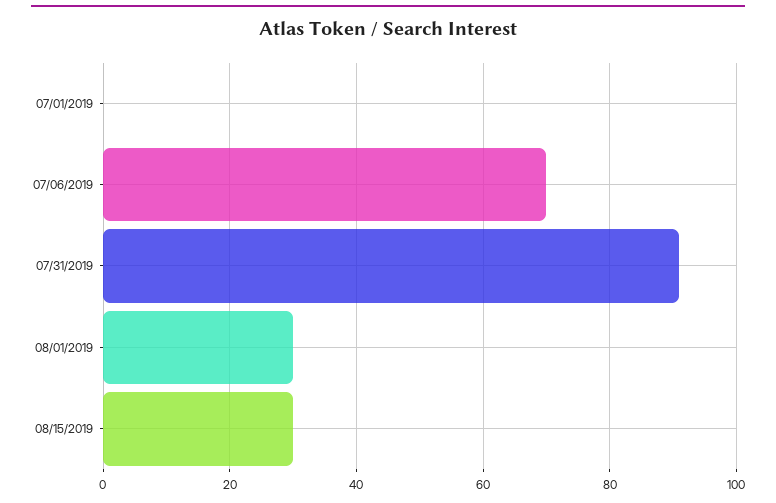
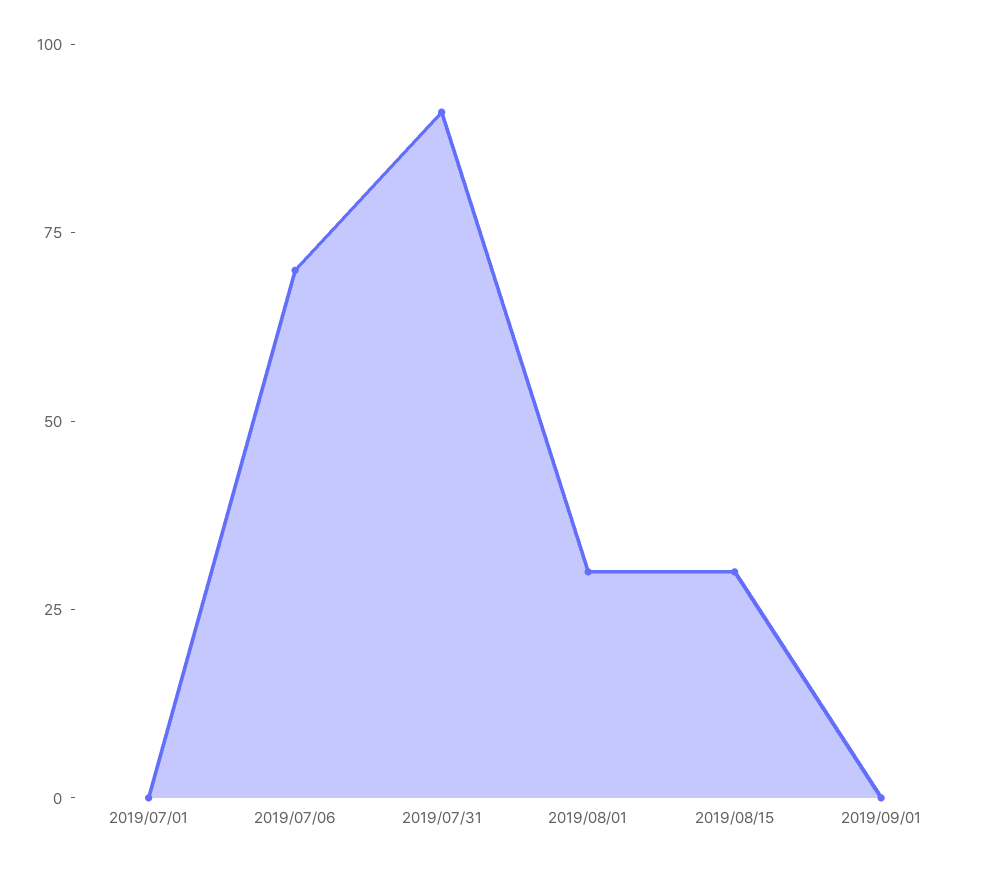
2019/09/01: none -> 0

